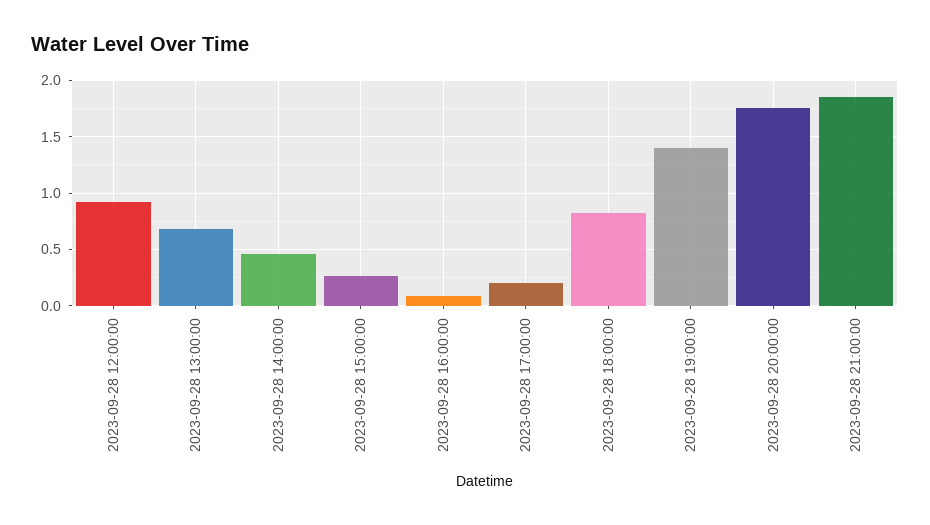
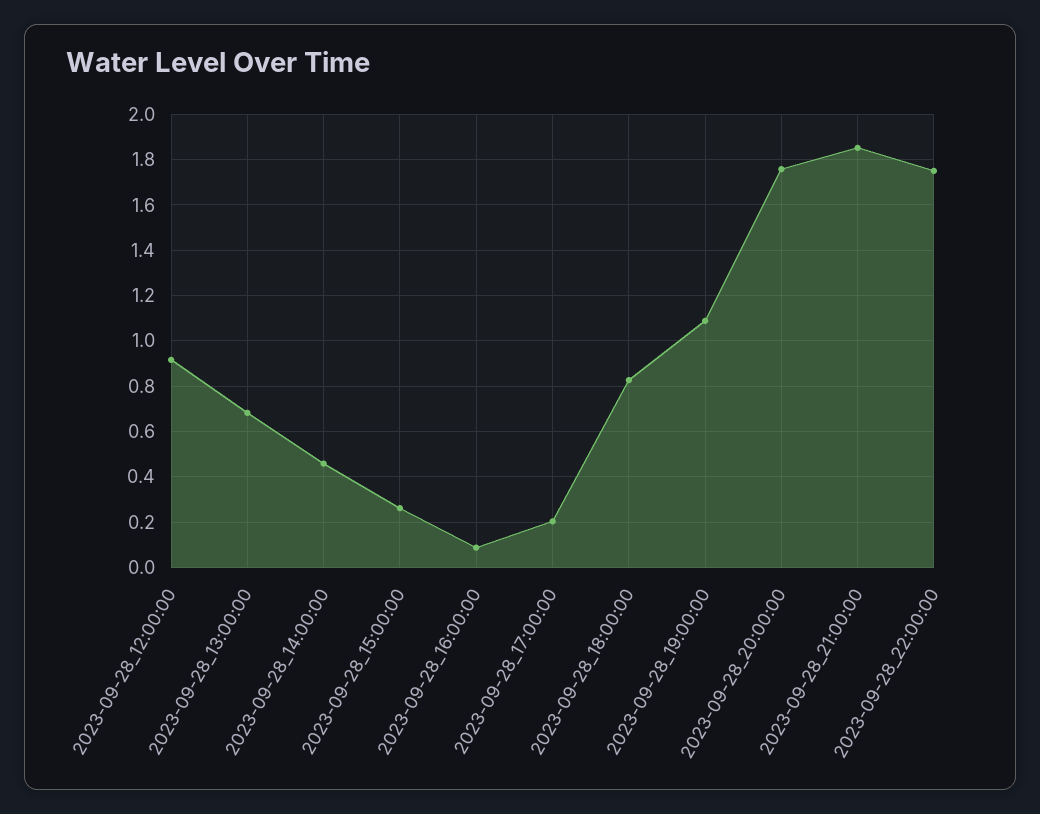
2023-09-28 19:00:00: 1.4 -> 1.1
2023-09-28_22:00:00: none -> 1.75

